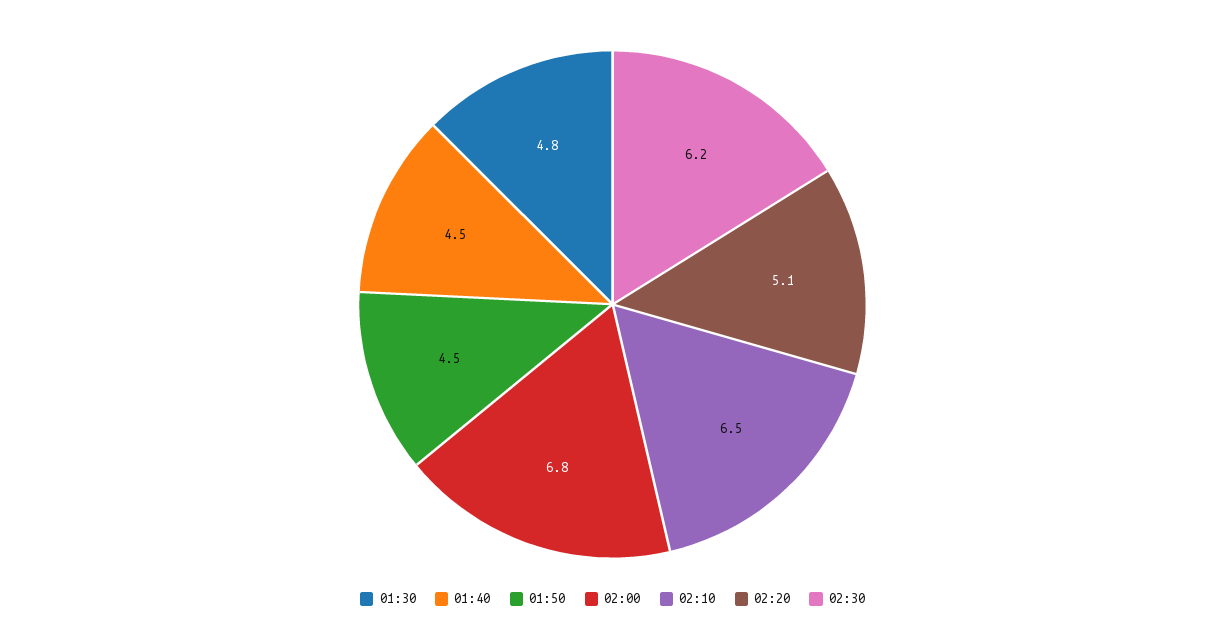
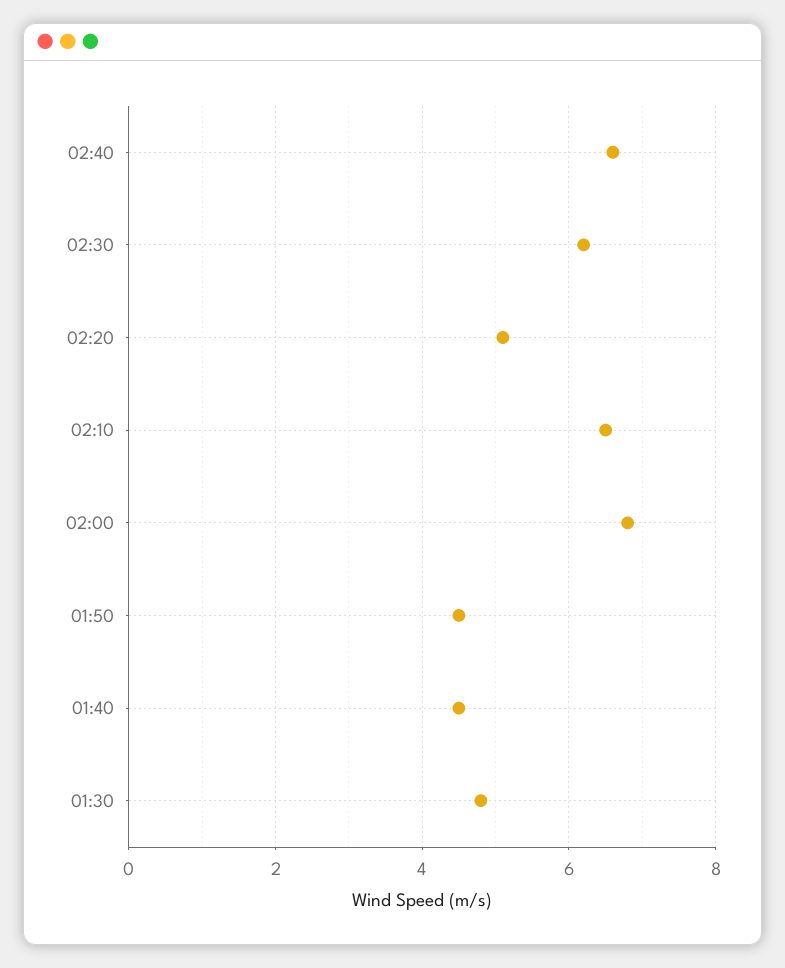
02:40: none -> 6.5

